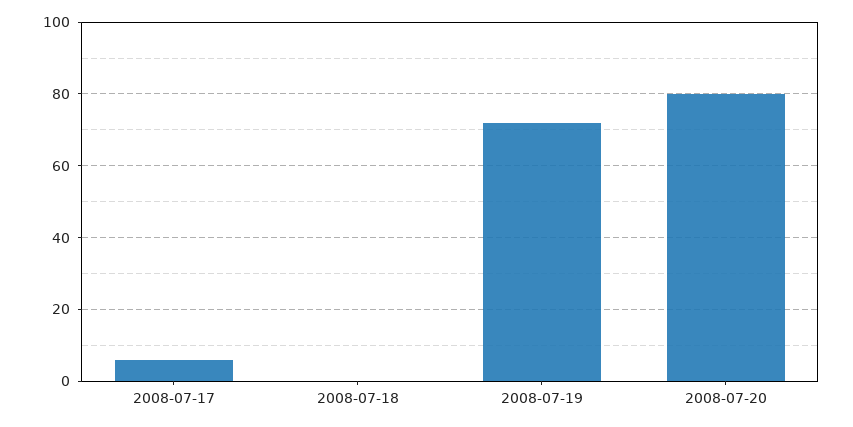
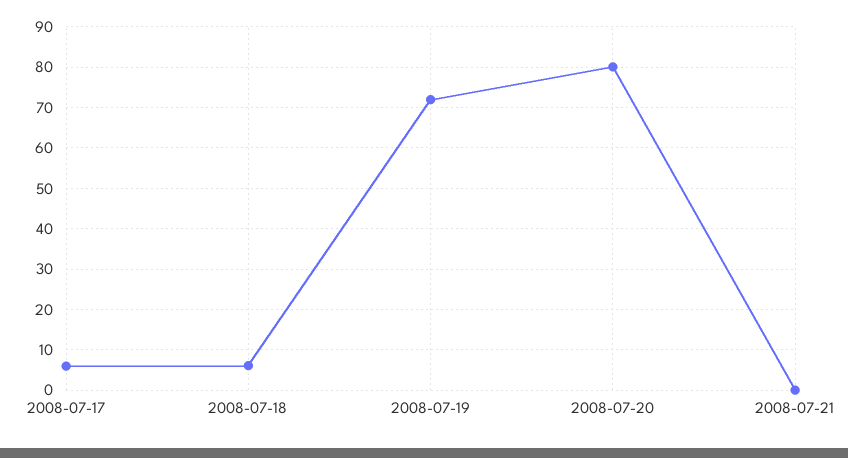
2008-07-18: 0 -> 6
2008-07-21: none -> 0

